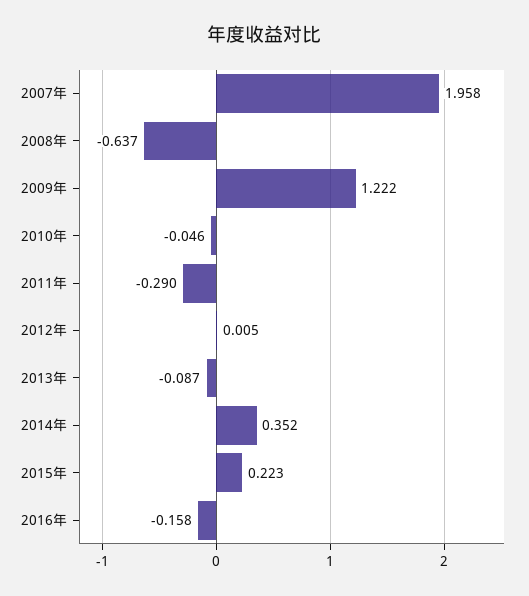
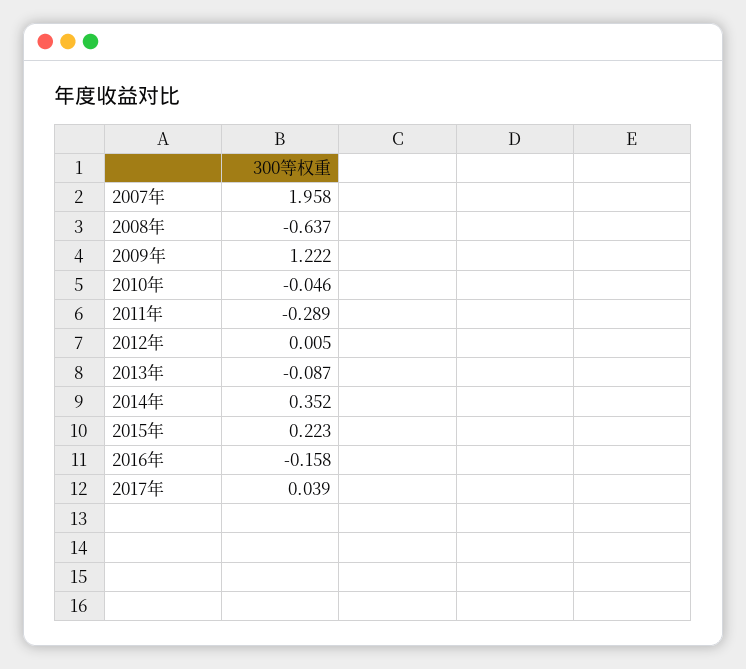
2011年: -0.29 -> -0.289
2017年: none -> 0.039

